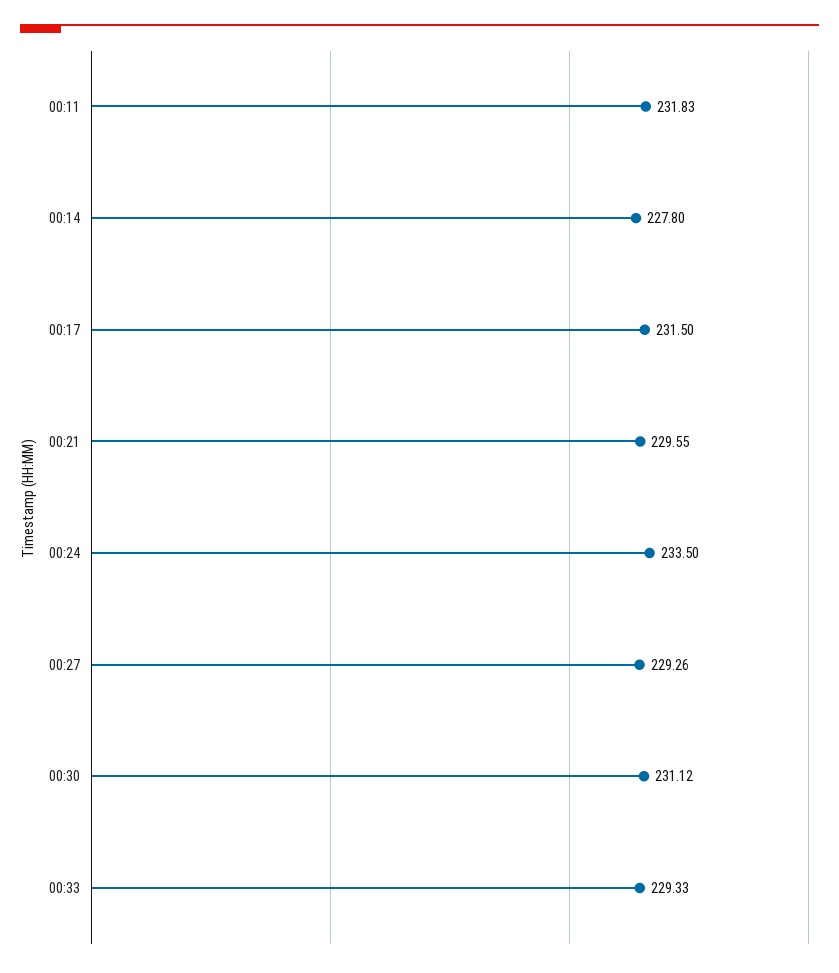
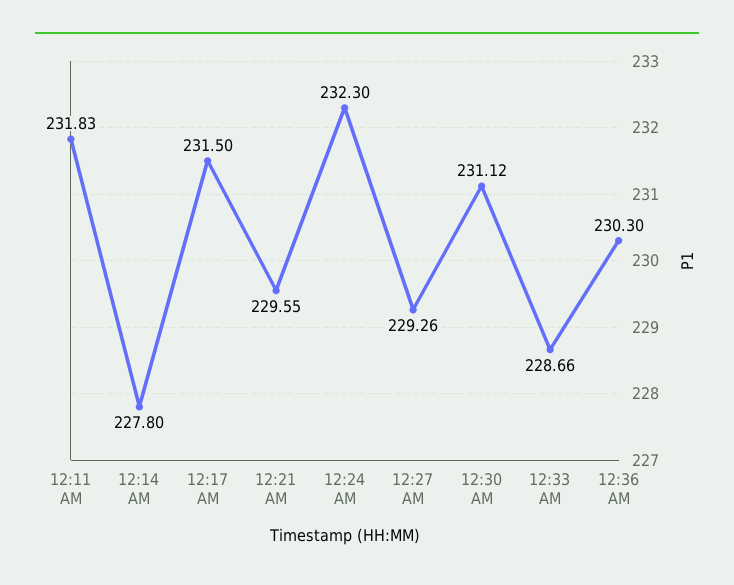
00:24: 233.5 -> 232.3
00:33: 229.33 -> 228.66
12:36 AM: none -> 230.3

